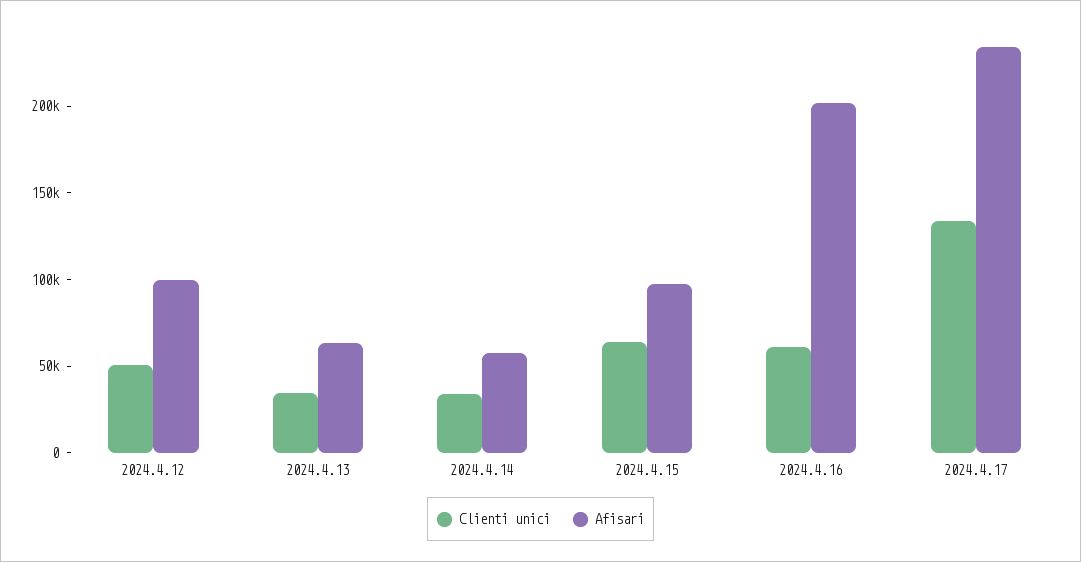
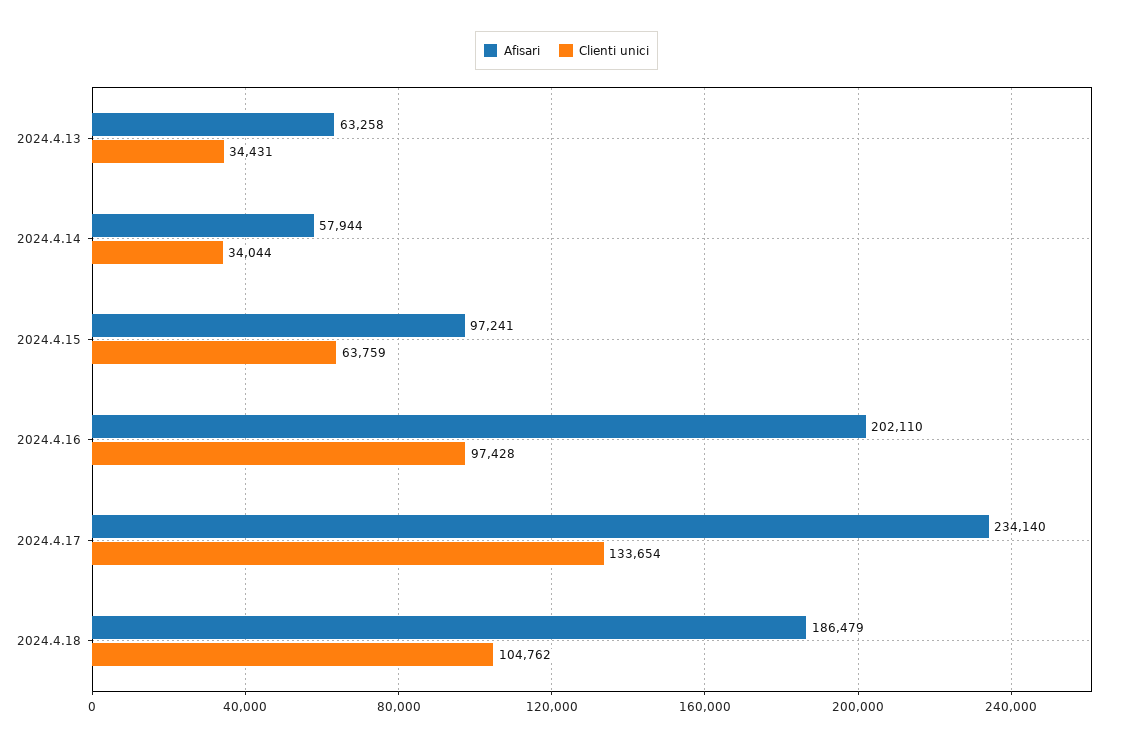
Clienti unici, 2024.4.12: 50000 -> none
Afisari, 2024.4.12: 100000 -> none
Clienti unici, 2024.4.16: 60000 -> 97428
Afisari, 2024.4.18: none -> 186479
Clienti unici, 2024.4.18: none -> 104762

